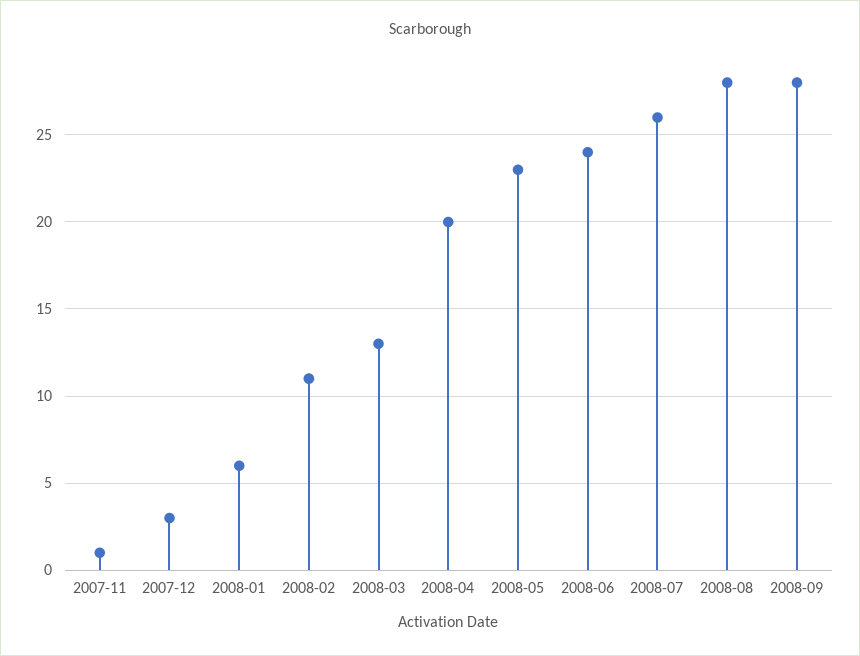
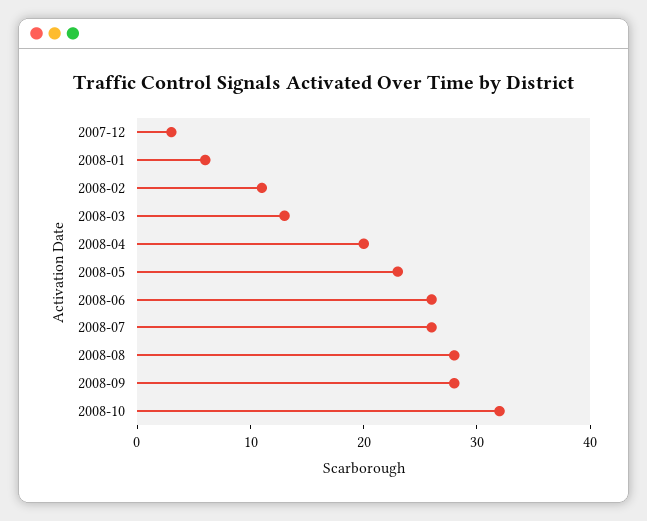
2007-11: 1 -> none
2008-06: 24 -> 26
2008-10: none -> 32

